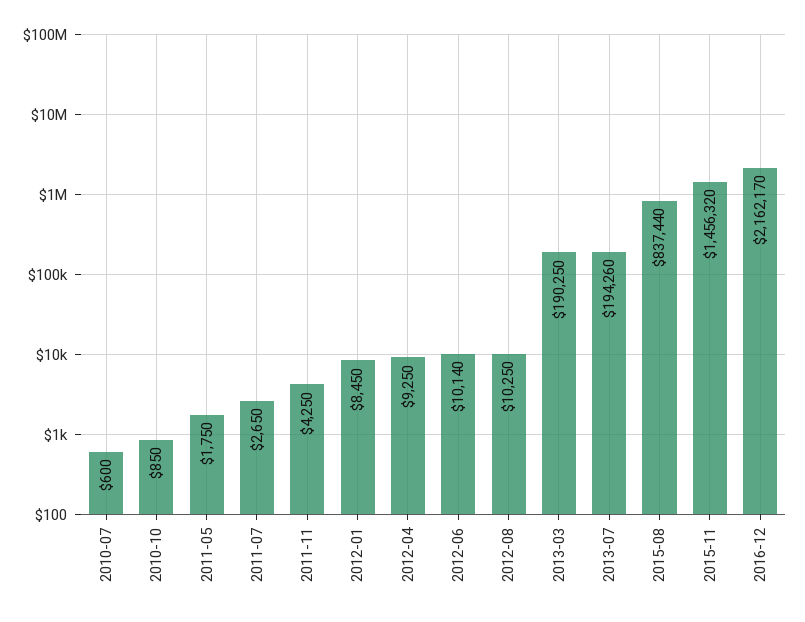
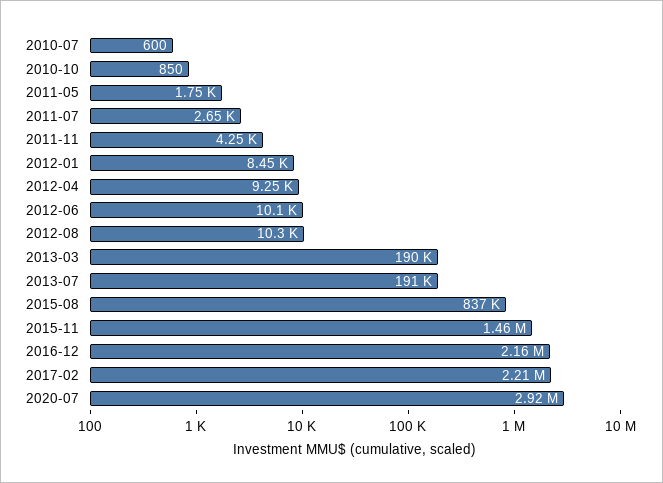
2013-07: 194260 -> 191000
2017-02: none -> 2210000
2020-07: none -> 2920000

